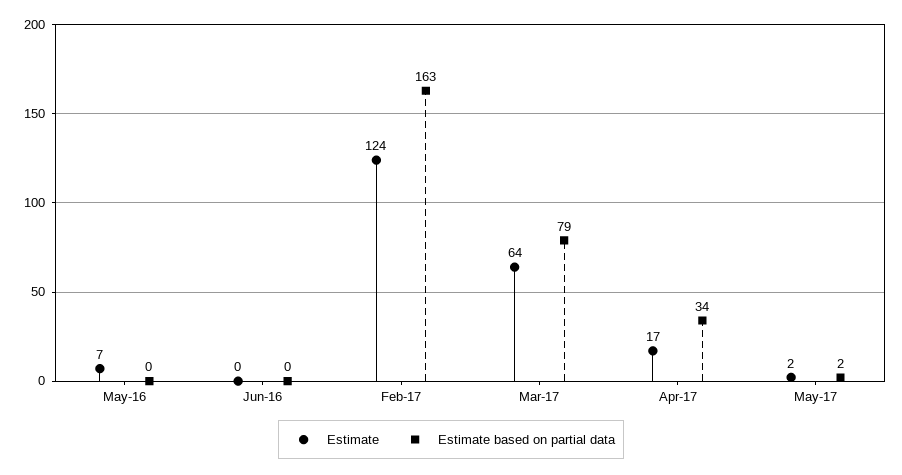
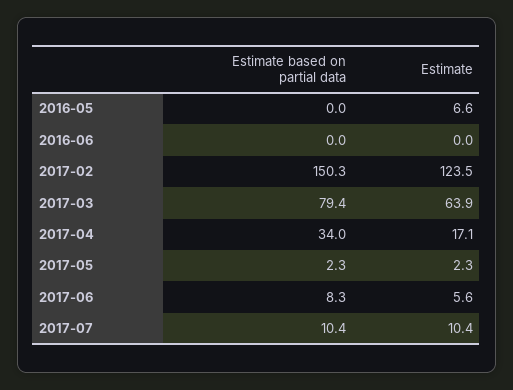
Estimate based on partial data, Feb-17: 163 -> 150.3
Estimate based on partial data, 2017-06: none -> 8.3
Estimate, 2017-06: none -> 5.6
Estimate based on partial data, 2017-07: none -> 10.4
Estimate, 2017-07: none -> 10.4

